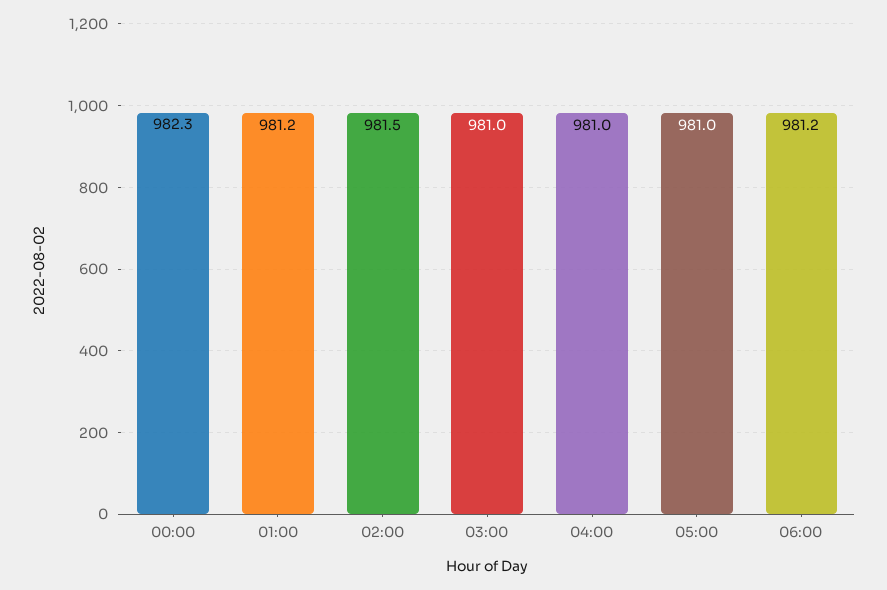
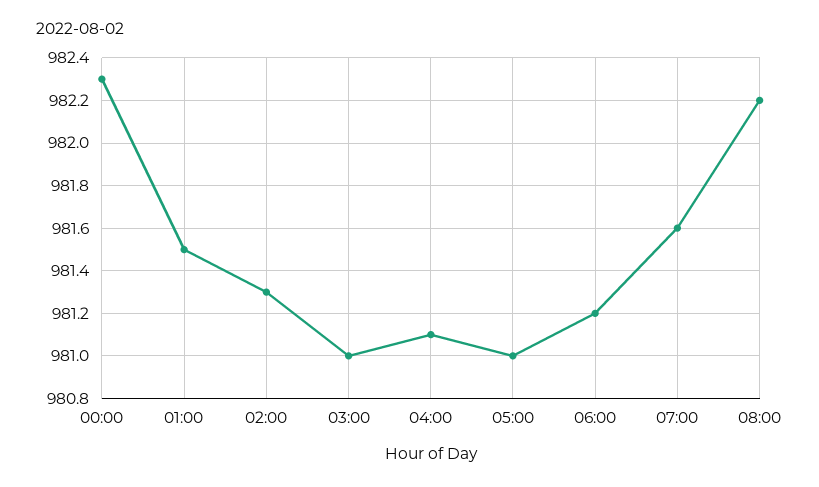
01:00: 981.2 -> 981.5
02:00: 981.5 -> 981.3
04:00: 981 -> 981.1
07:00: none -> 981.6
08:00: none -> 982.2

